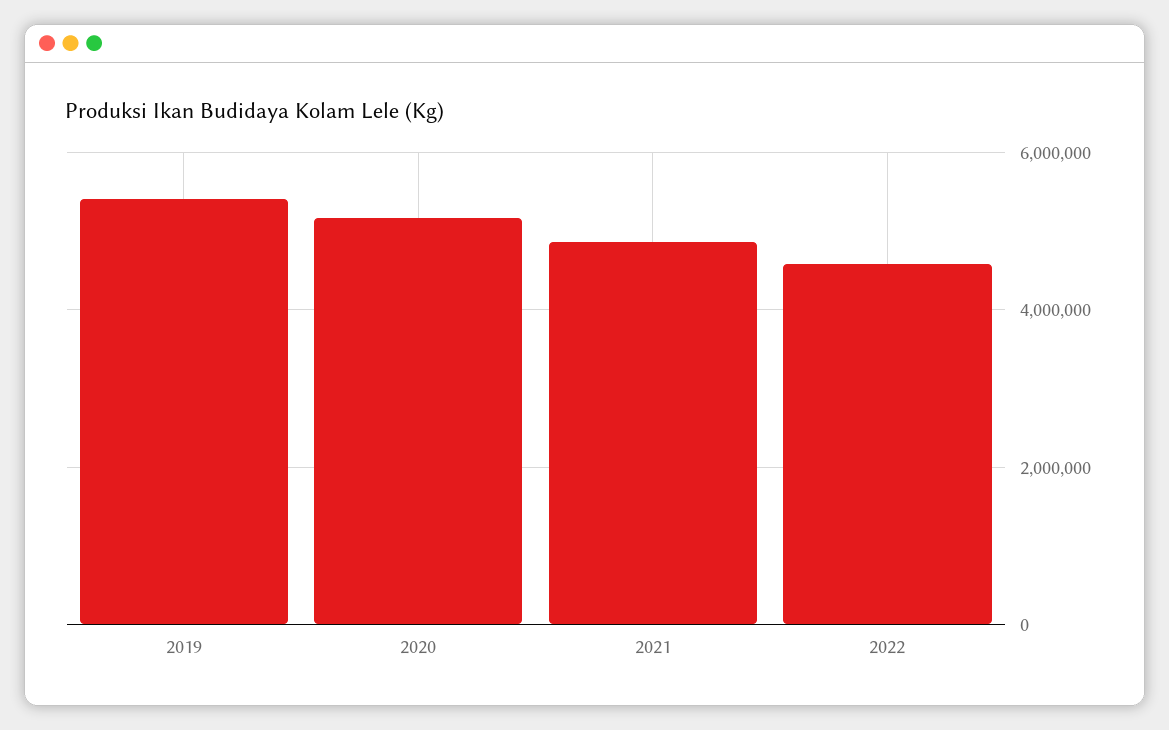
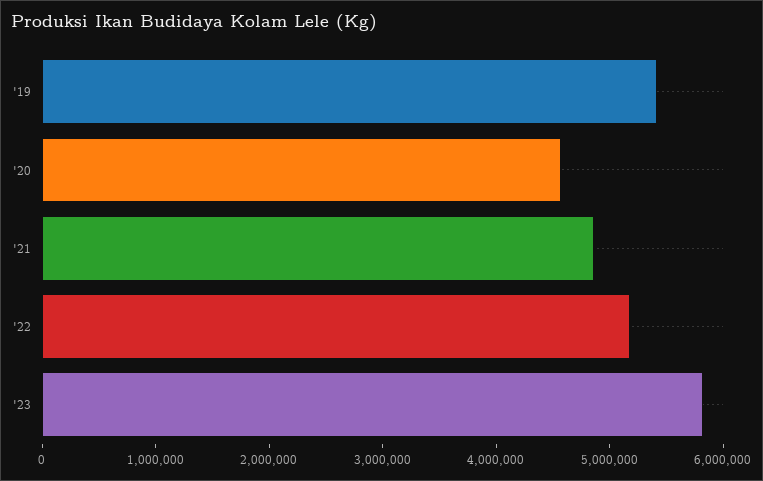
2020: 5200000 -> 4600000
2022: 4600000 -> 5200000
'23: none -> 5800000

